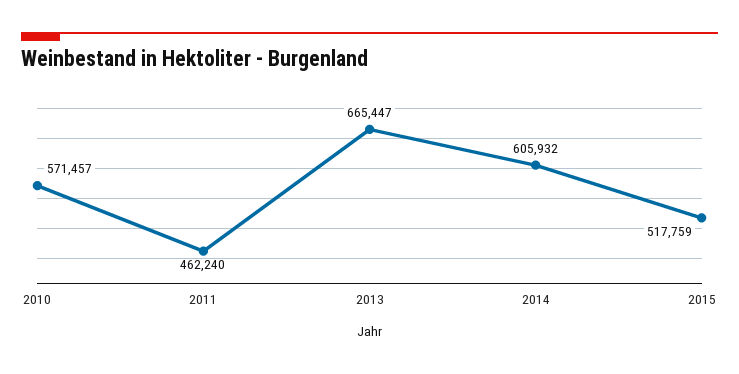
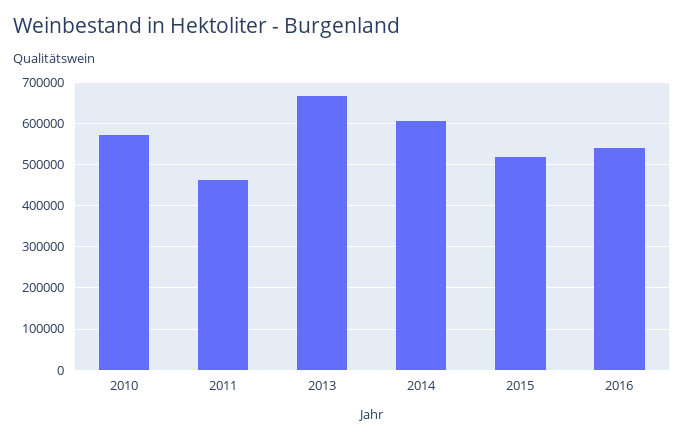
2016: none -> 540000

